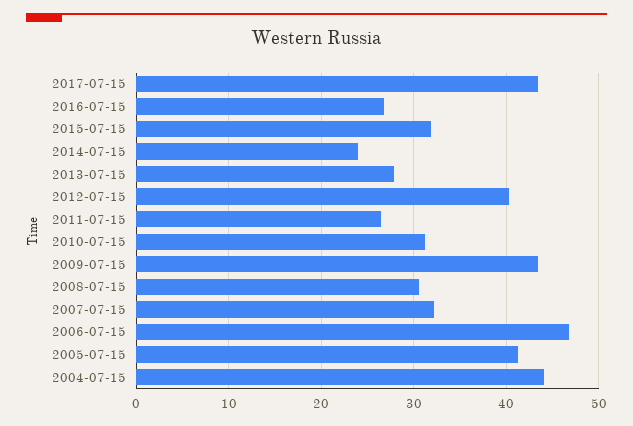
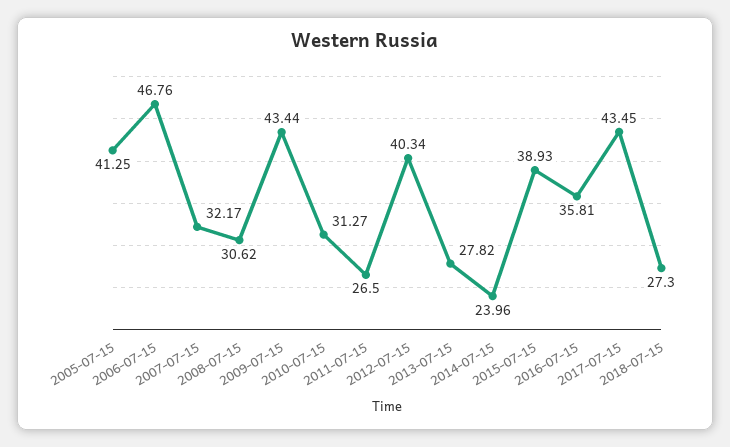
2016-07-15: 27 -> 35.81
2015-07-15: 32 -> 38.93
2004-07-15: 44 -> none
2018-07-15: none -> 27.3

